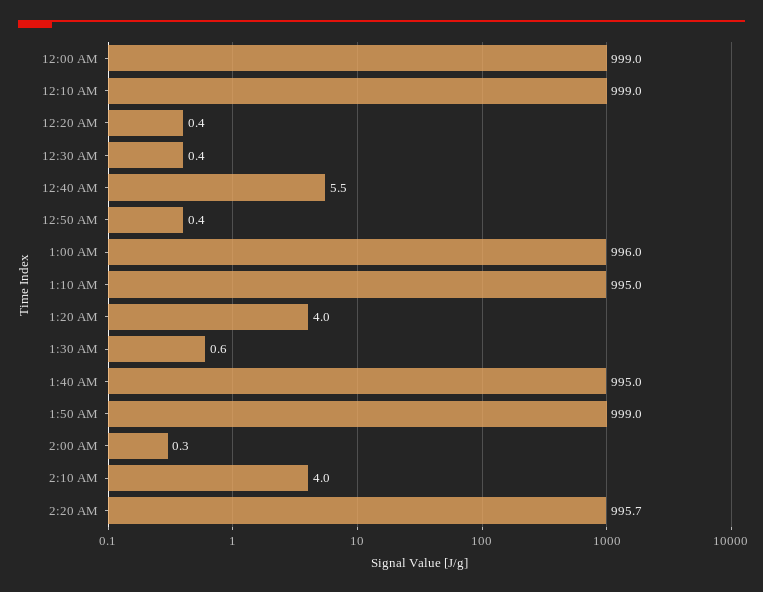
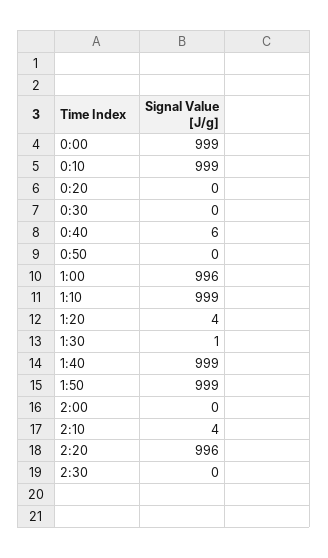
1:10 AM: 995 -> 999
1:40 AM: 995 -> 999
2:30: none -> 0

